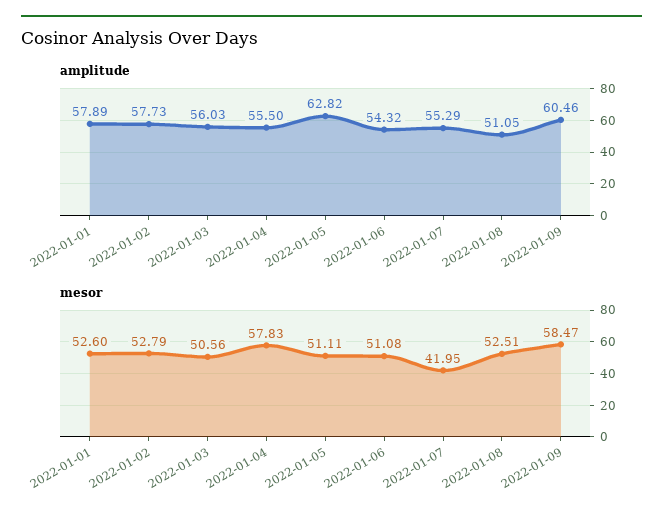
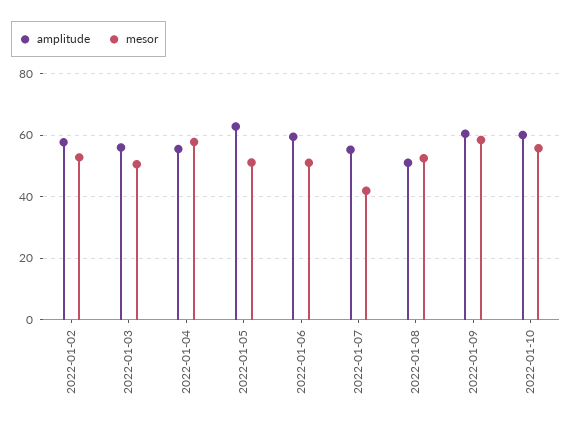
amplitude, 2022-01-01: 57.89 -> none
amplitude, 2022-01-06: 54.32 -> 60
mesor, 2022-01-01: 52.6 -> none
amplitude, 2022-01-10: none -> 60
mesor, 2022-01-10: none -> 56

